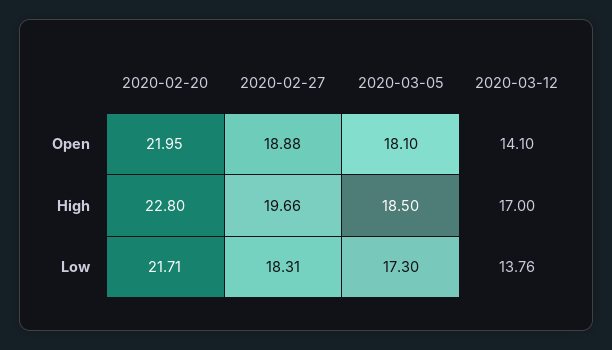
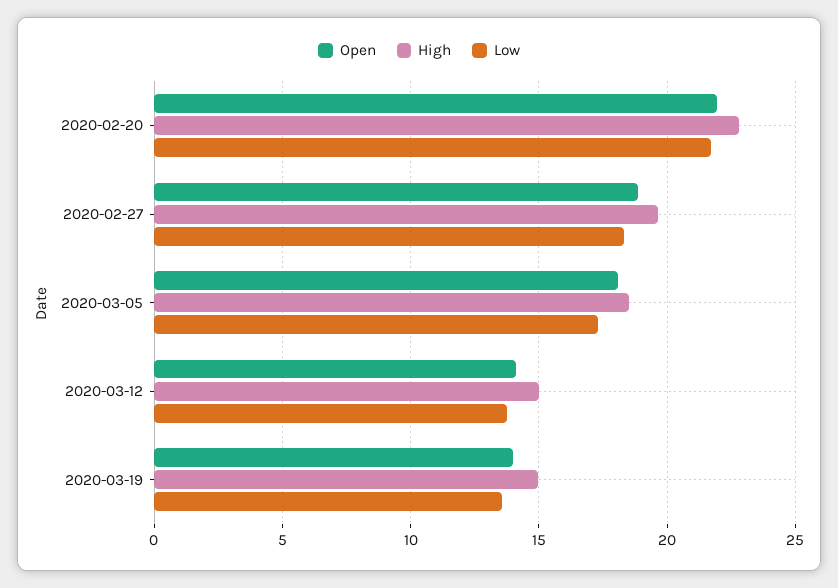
High, 2020-03-12: 17 -> 15
Open, 2020-03-19: none -> 14
High, 2020-03-19: none -> 15
Low, 2020-03-19: none -> 13.5

